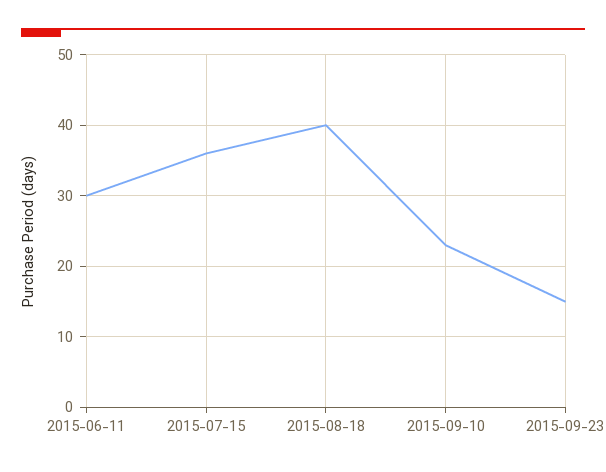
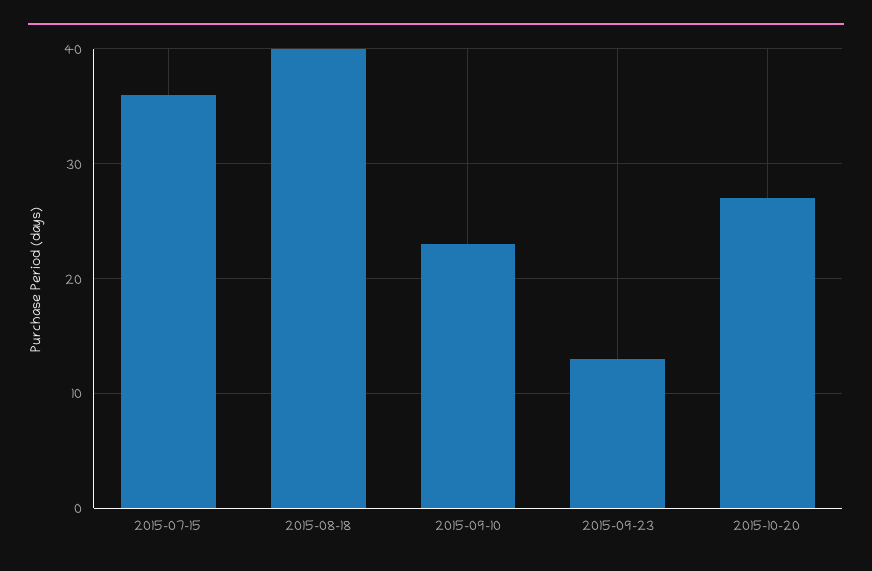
2015-06-11: 30 -> none
2015-09-23: 15 -> 13
2015-10-20: none -> 27

